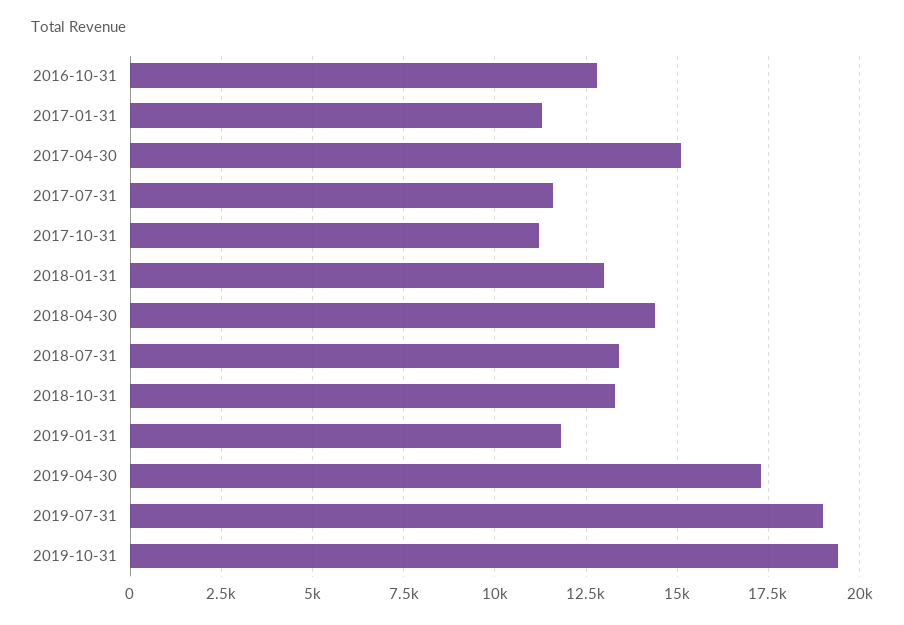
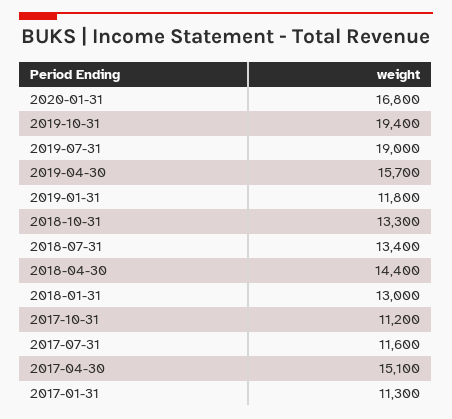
2016-10-31: 12750 -> none
2019-04-30: 17250 -> 15700
2020-01-31: none -> 16800

